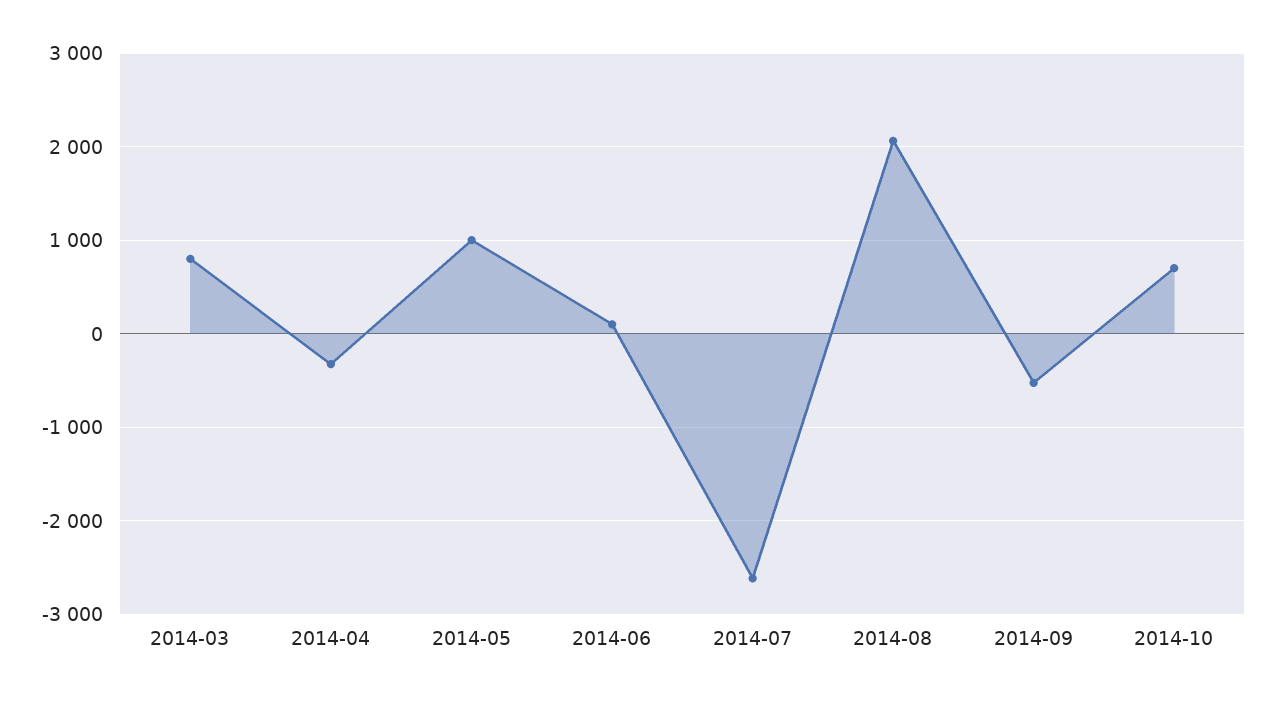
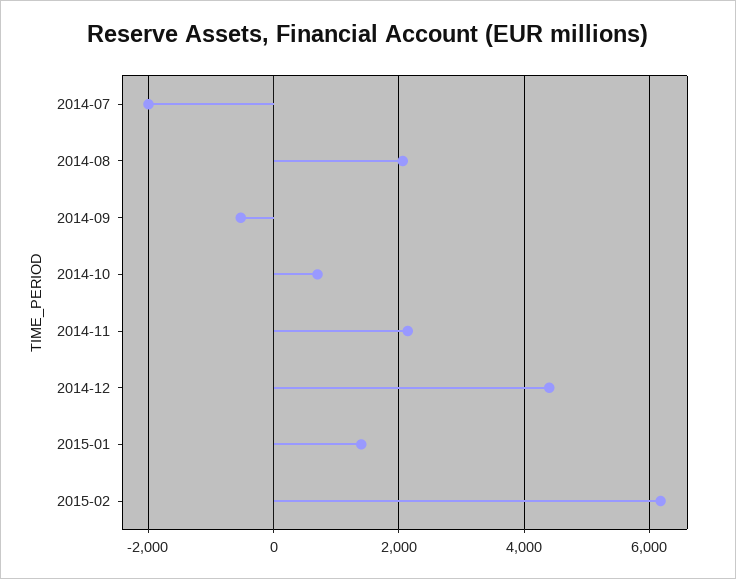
2014-03: 800 -> none
2014-04: -300 -> none
2014-05: 1000 -> none
2014-06: 100 -> none
2014-07: -2600 -> -2000
2014-11: none -> 2200
2014-12: none -> 4400
2015-01: none -> 1400
2015-02: none -> 6200

